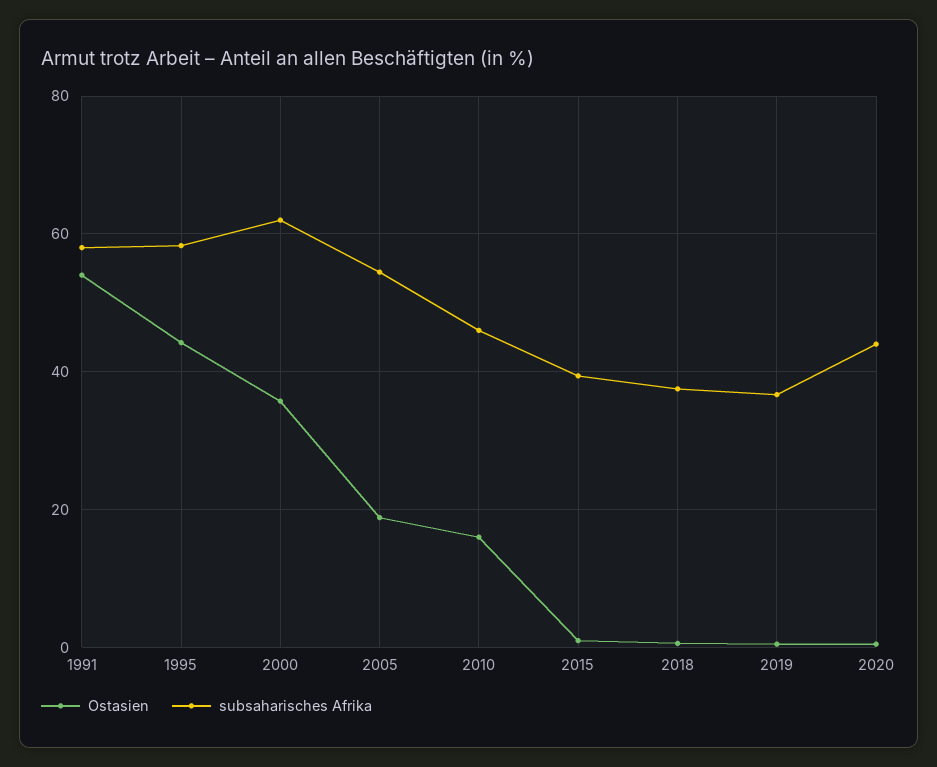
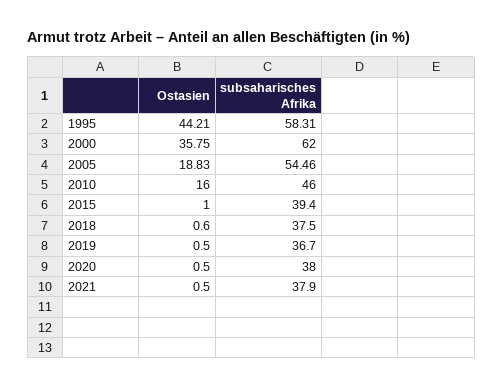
Ostasien, 1991: 54 -> none
subsaharisches Afrika, 1991: 58 -> none
subsaharisches Afrika, 2020: 44 -> 38
Ostasien, 2021: none -> 0.5
subsaharisches Afrika, 2021: none -> 37.9

